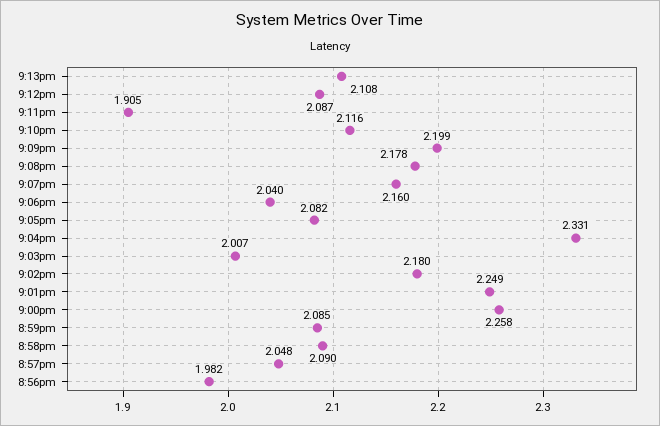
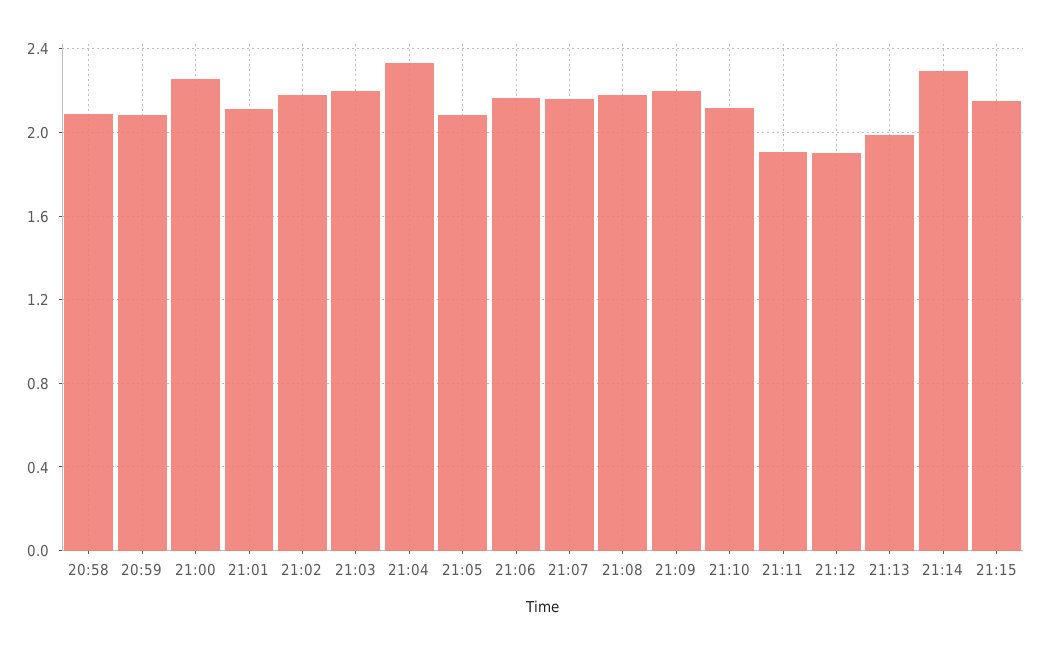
9:13pm: 2.108 -> 2
9:12pm: 2.087 -> 1.9
9:06pm: 2.04 -> 2.15
9:03pm: 2.007 -> 2.2
9:01pm: 2.249 -> 2.1
8:57pm: 2.048 -> none
8:56pm: 1.982 -> none
21:14: none -> 2.3
21:15: none -> 2.15

